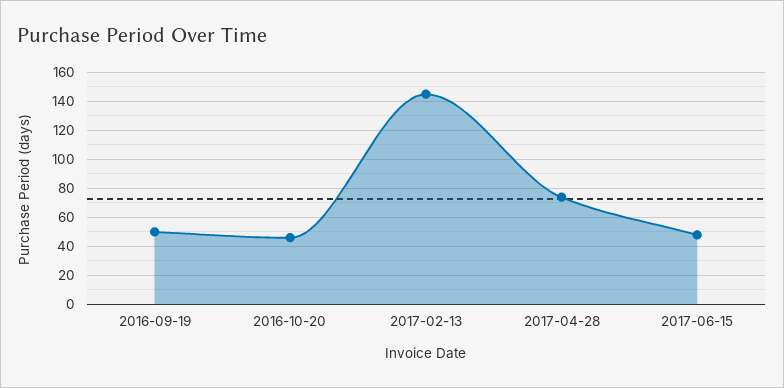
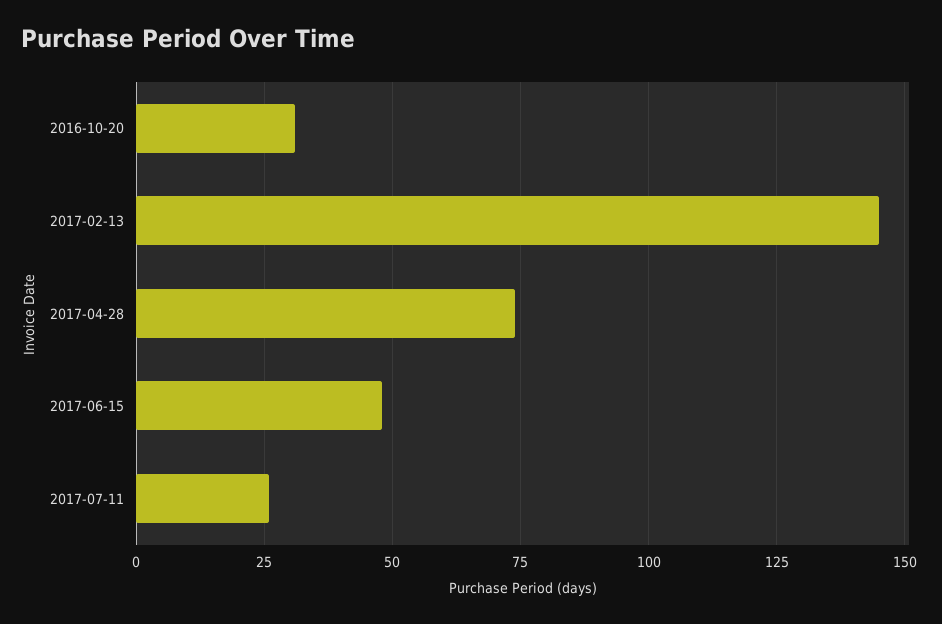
2016-09-19: 50 -> none
2016-10-20: 45 -> 30
2017-07-11: none -> 25

